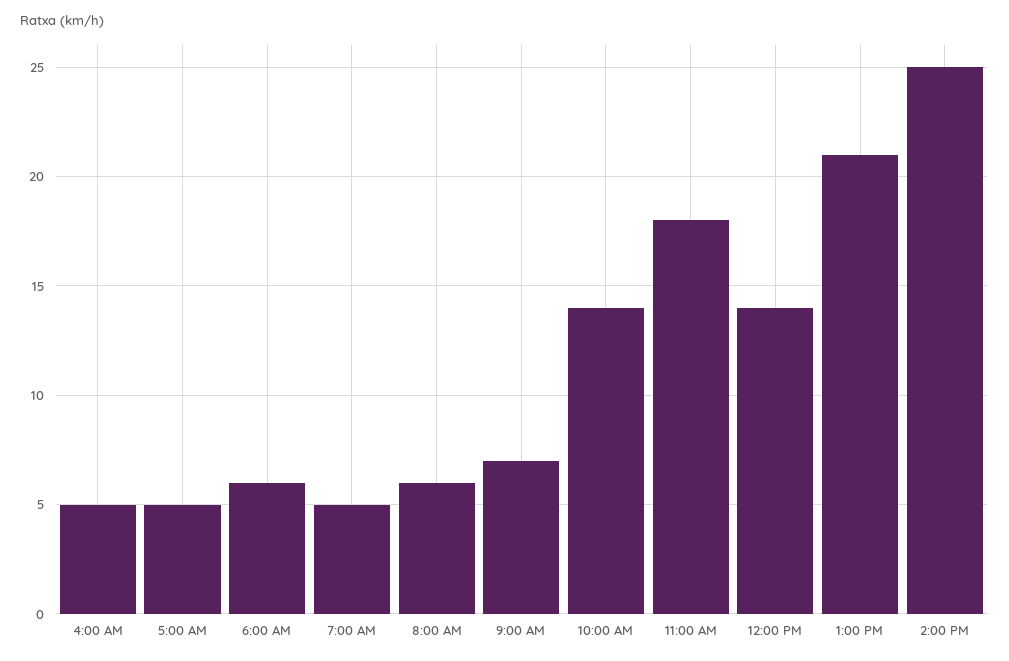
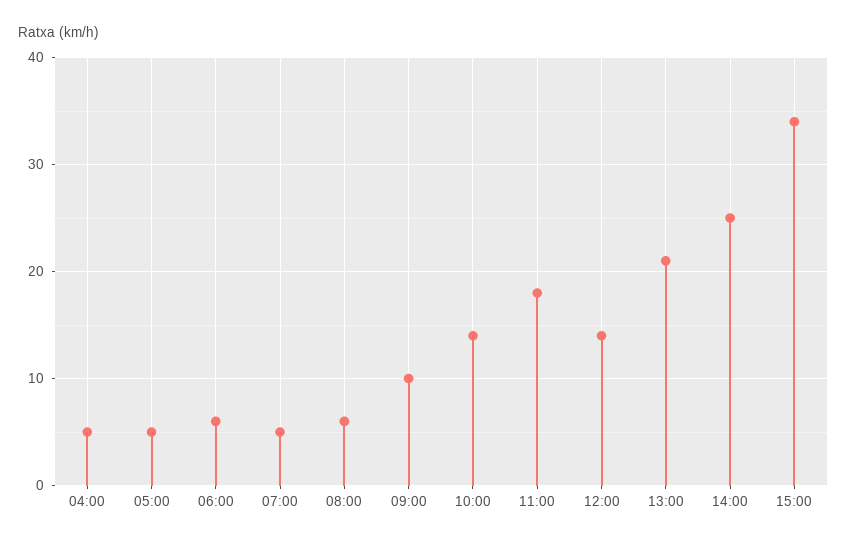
9:00 AM: 7 -> 10
15:00: none -> 34

